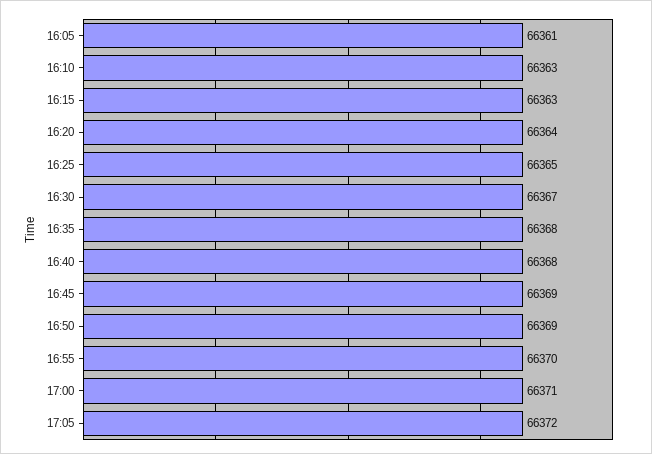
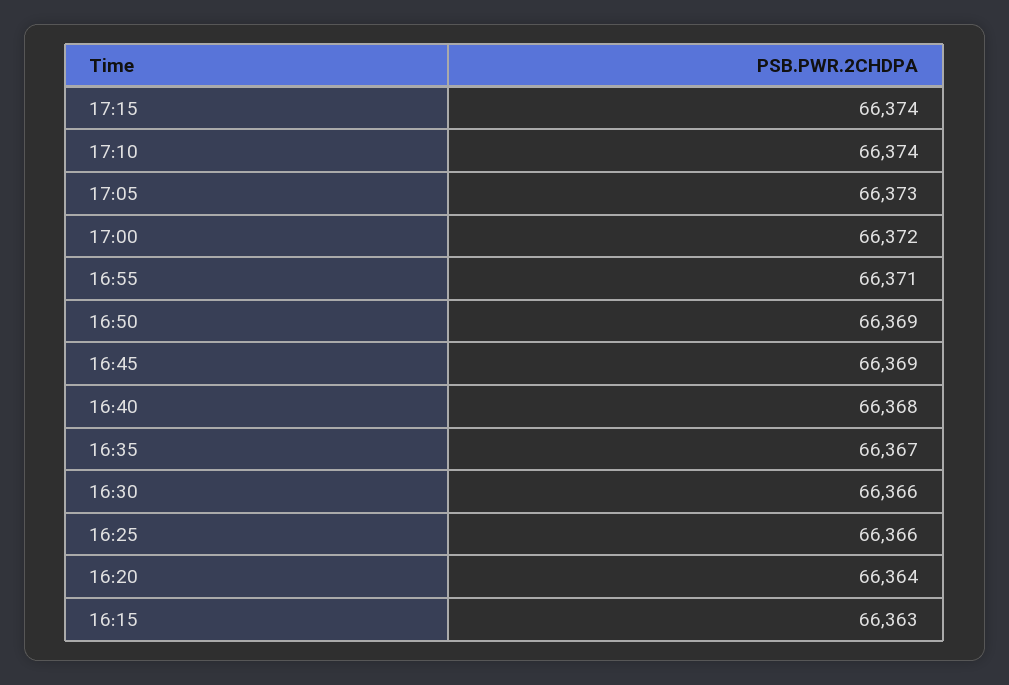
16:05: 66361 -> none
16:10: 66363 -> none
16:25: 66365 -> 66366
16:30: 66367 -> 66366
16:35: 66368 -> 66367
16:55: 66370 -> 66371
17:00: 66371 -> 66372
17:05: 66372 -> 66373
17:15: none -> 66374
17:10: none -> 66374

